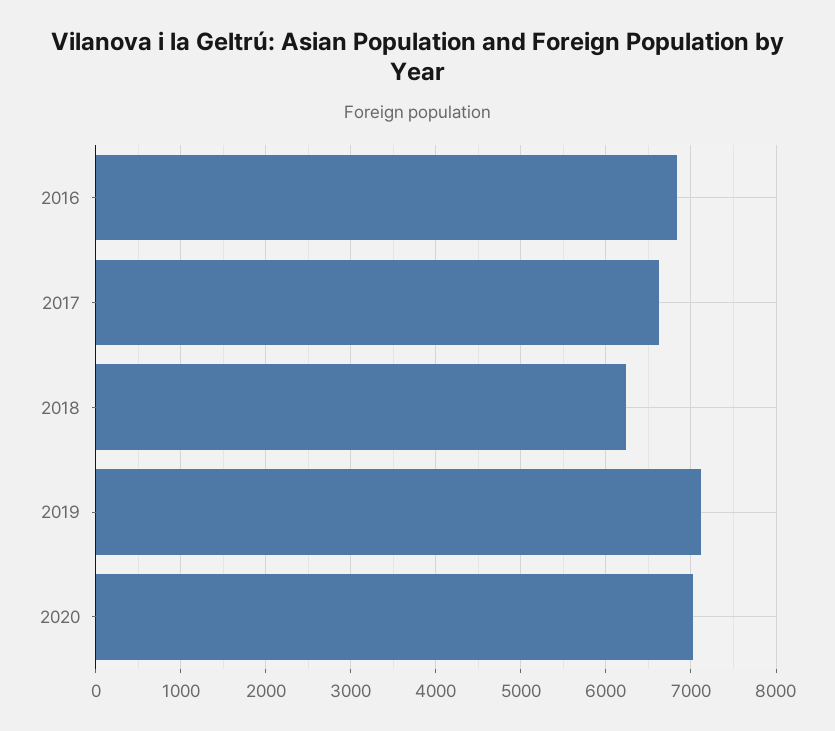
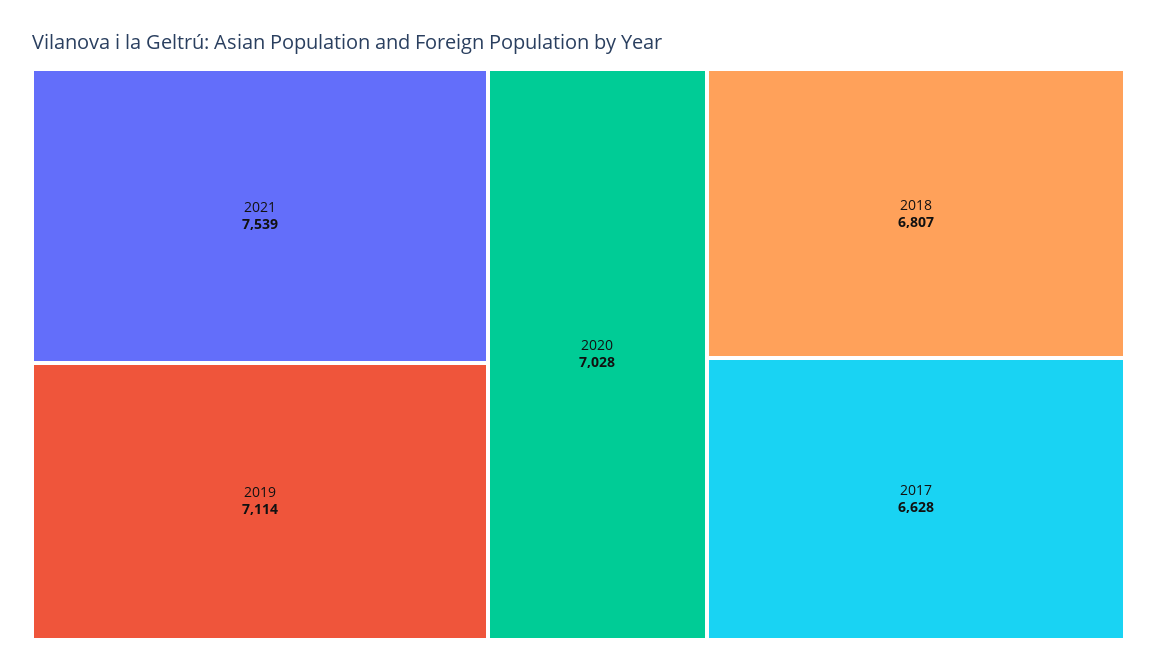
2016: 6800 -> none
2018: 6200 -> 6807
2021: none -> 7539

